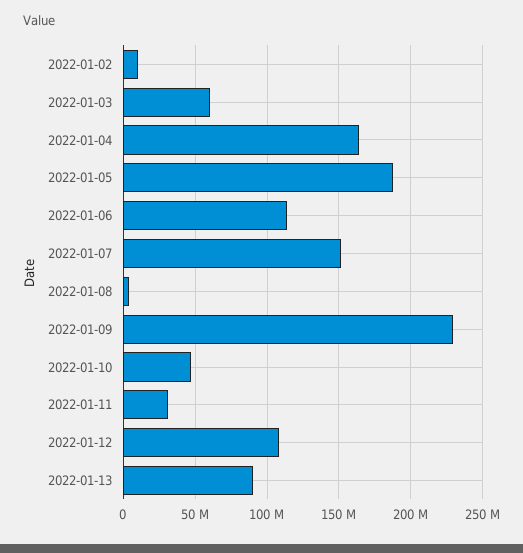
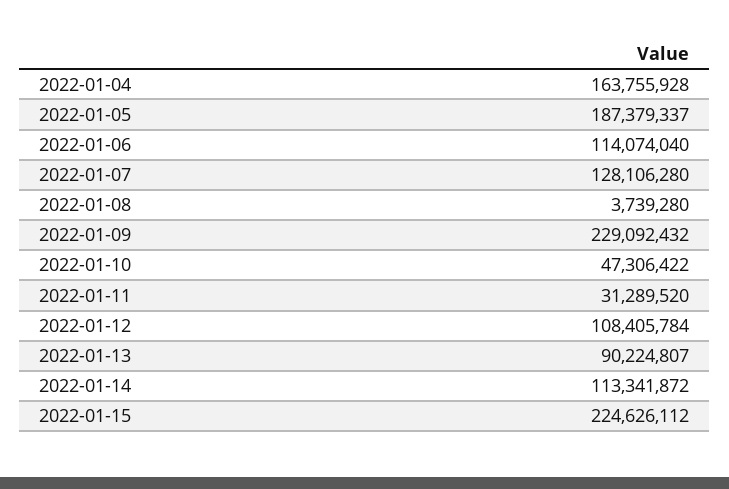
2022-01-02: 10000000 -> none
2022-01-03: 60000000 -> none
2022-01-07: 150000000 -> 128106280
2022-01-14: none -> 113341872
2022-01-15: none -> 224626112

